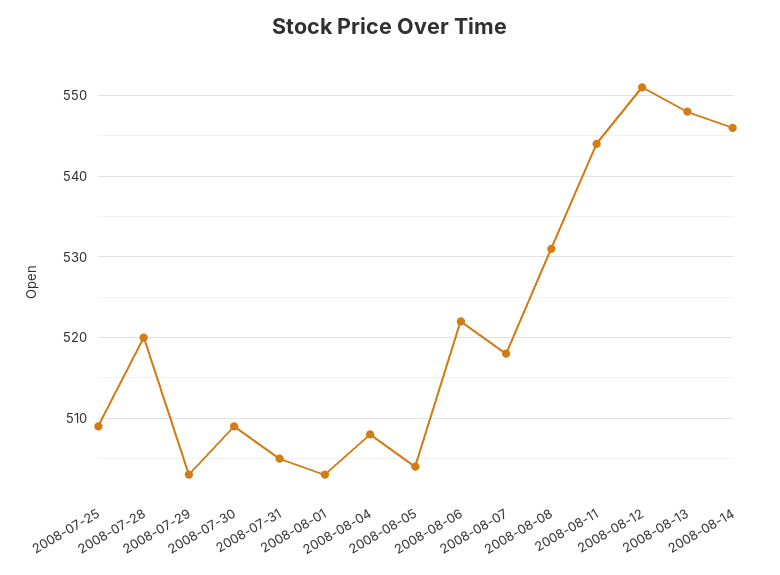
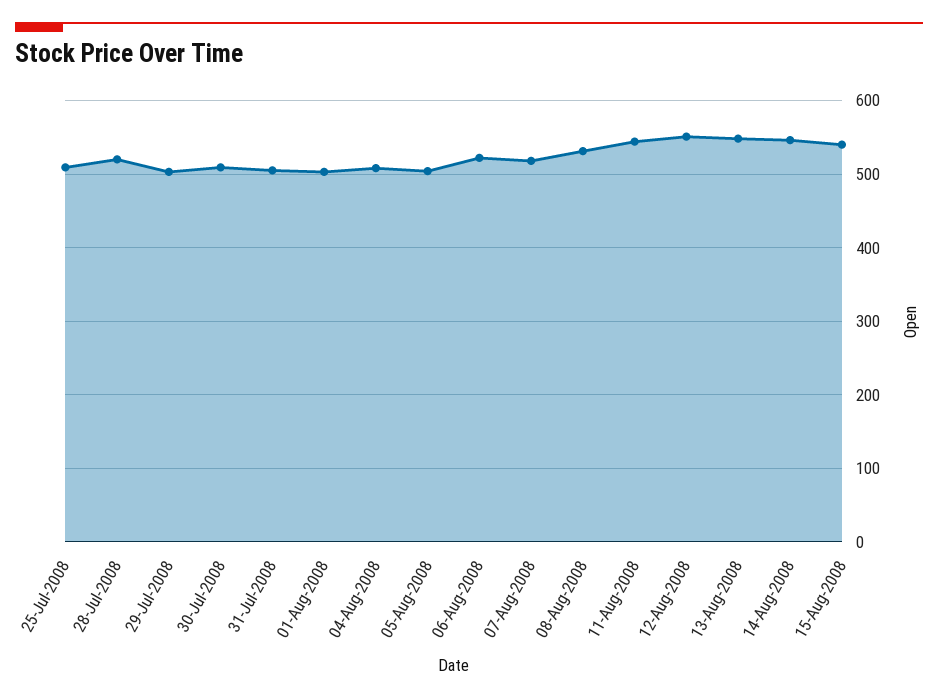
15-Aug-2008: none -> 540

